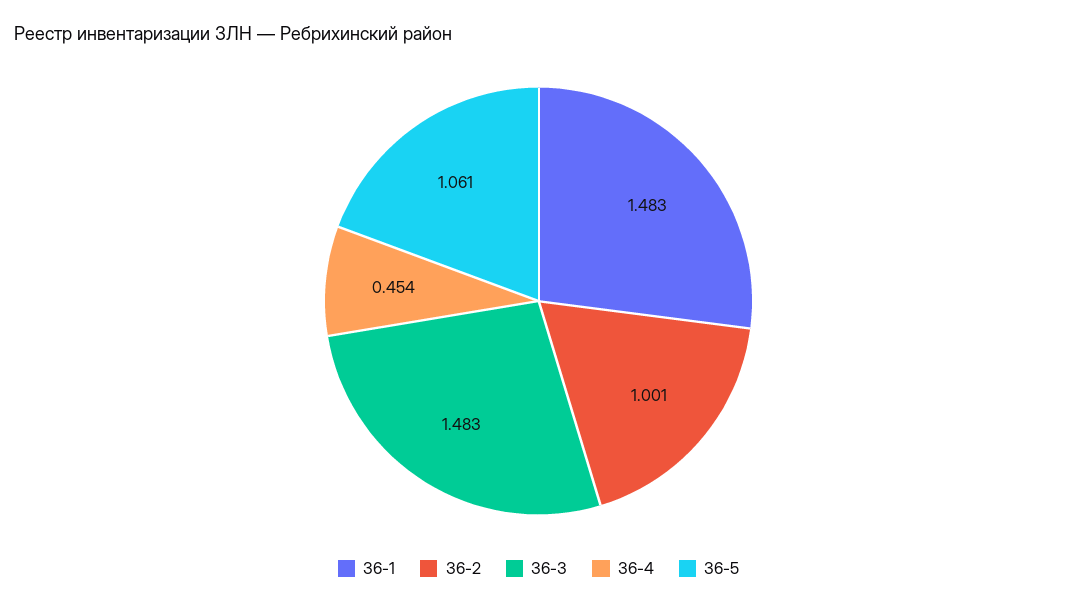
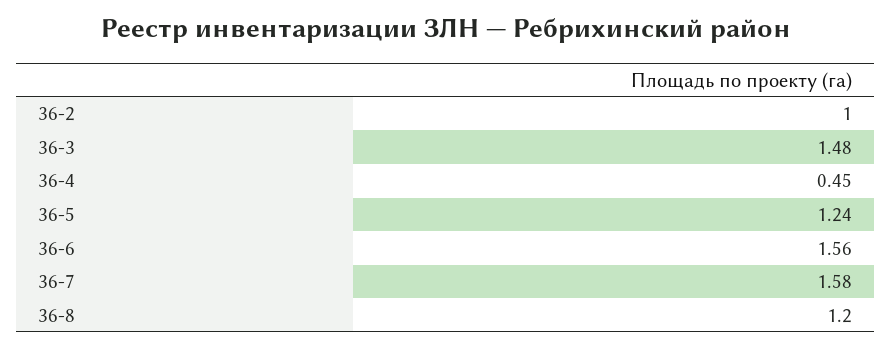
36-1: 1.483 -> none
36-5: 1.061 -> 1.24
36-6: none -> 1.56
36-7: none -> 1.58
36-8: none -> 1.2

